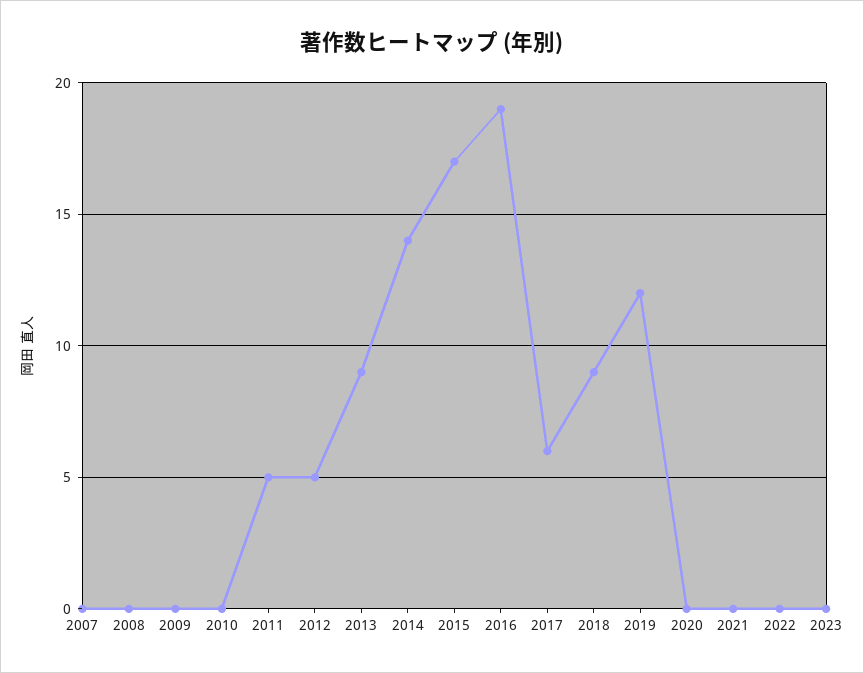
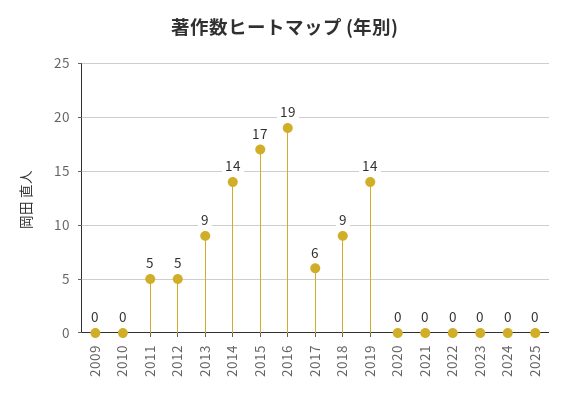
2007: 0 -> none
2008: 0 -> none
2019: 12 -> 14
2024: none -> 0
2025: none -> 0

